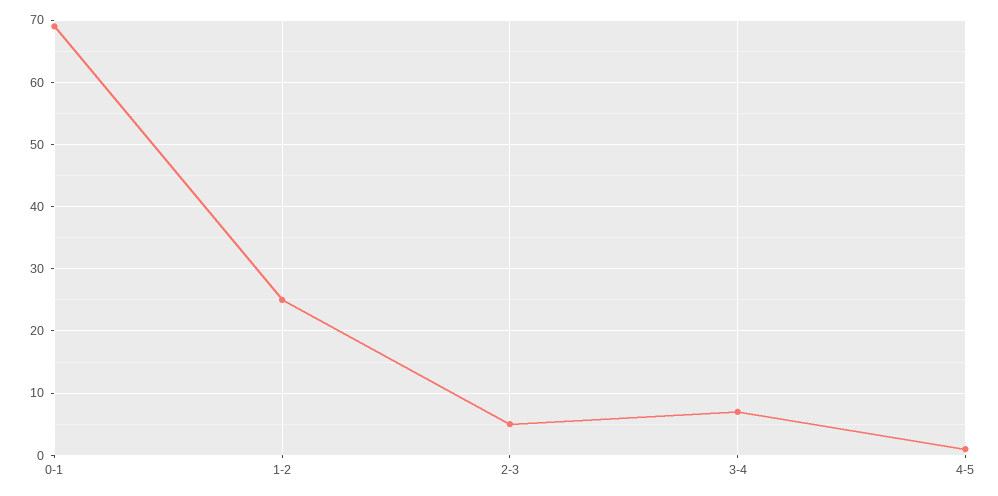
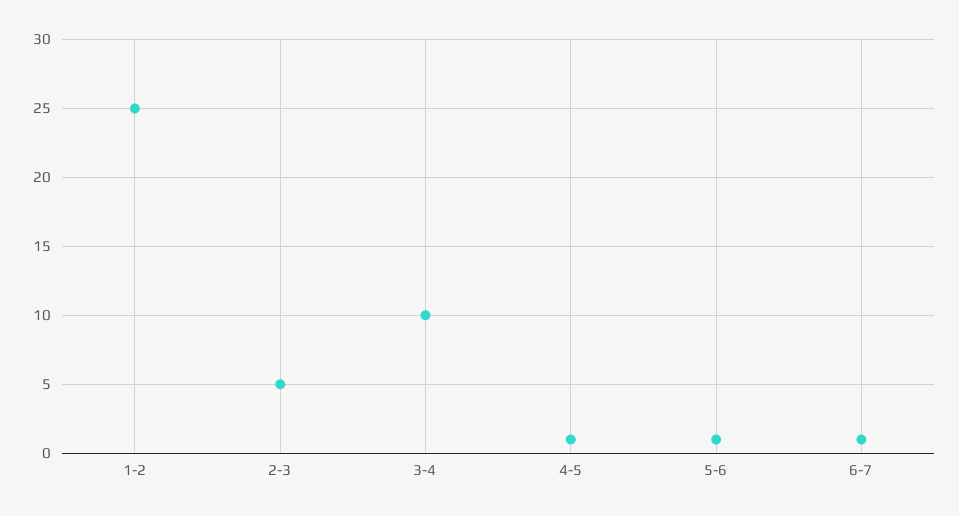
0-1: 69 -> none
3-4: 7 -> 10
5-6: none -> 1
6-7: none -> 1

